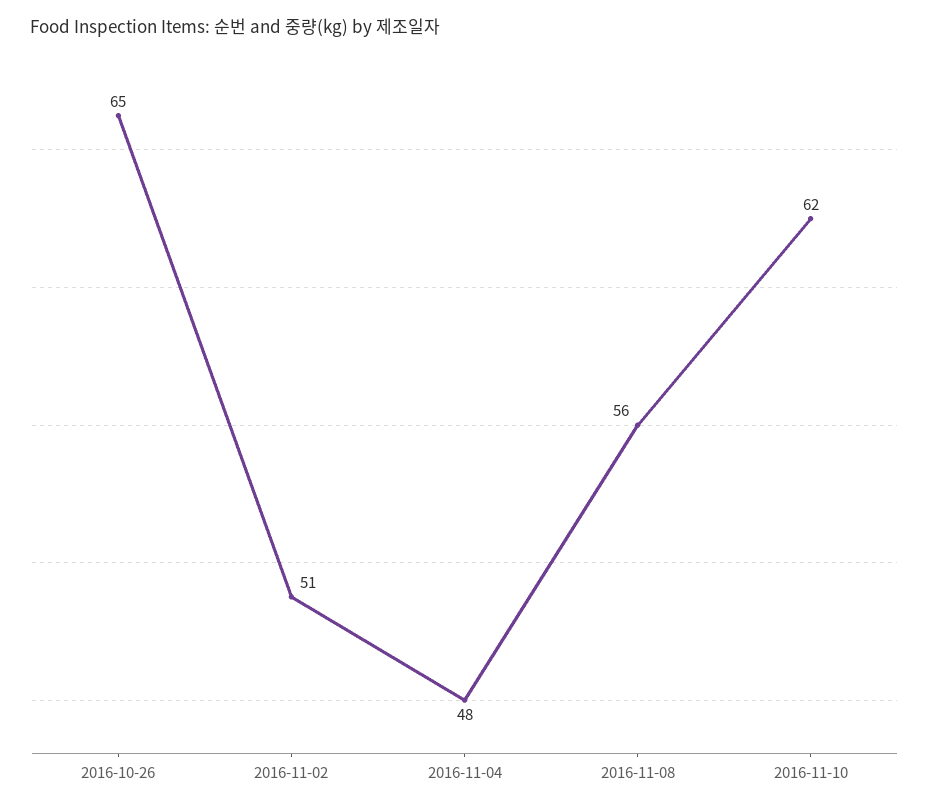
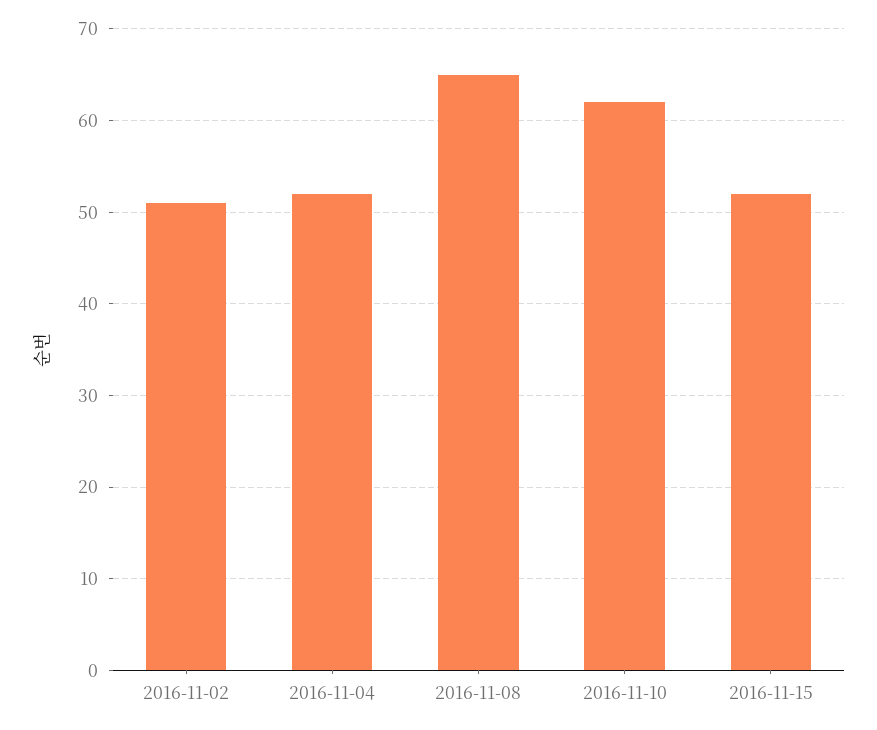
2016-10-26: 65 -> none
2016-11-04: 48 -> 52
2016-11-08: 56 -> 65
2016-11-15: none -> 52

